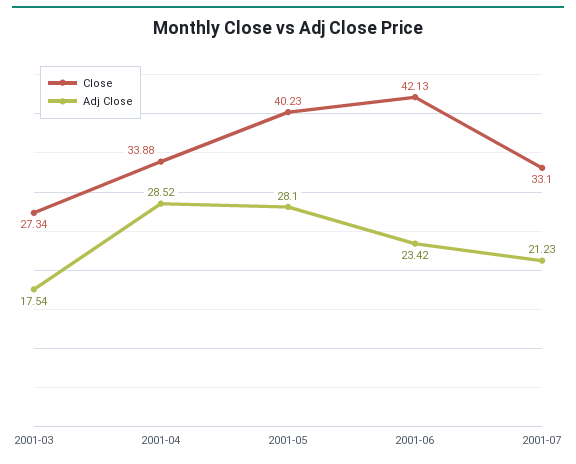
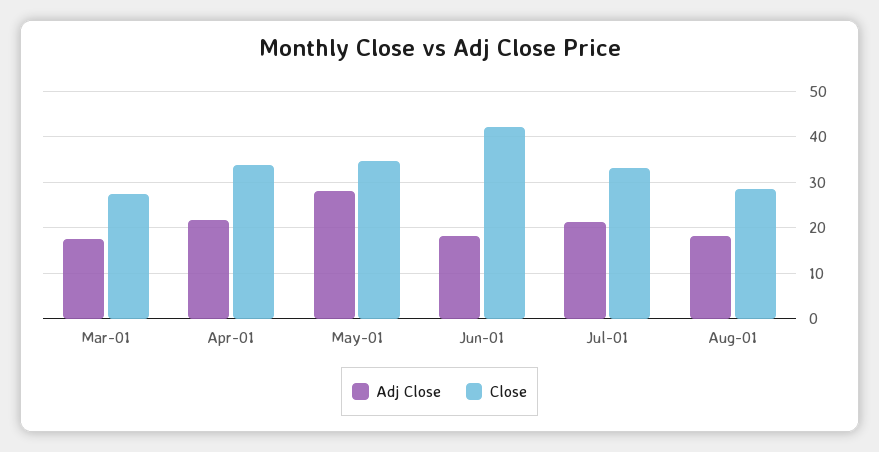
Adj Close, 2001-04: 28.52 -> 22
Close, 2001-05: 40.23 -> 34
Adj Close, 2001-06: 23.42 -> 18
Adj Close, Aug-01: none -> 18
Close, Aug-01: none -> 28

